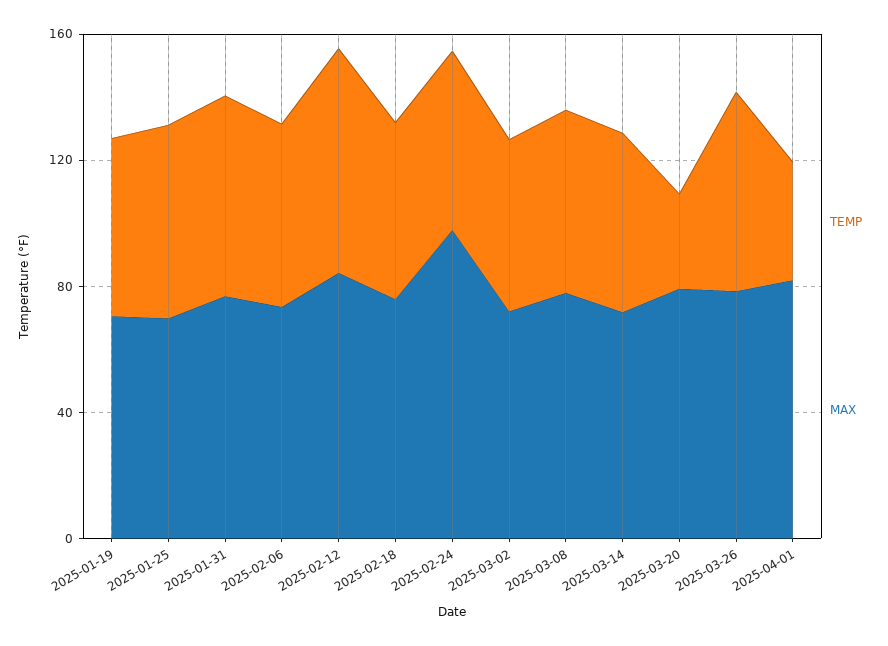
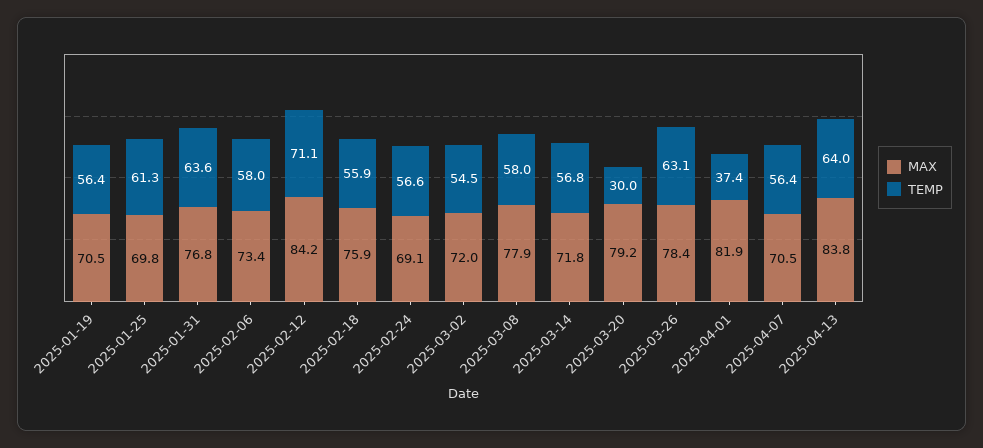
MAX, 2025-02-24: 100 -> 69.1
MAX, 2025-04-07: none -> 70.5
TEMP, 2025-04-07: none -> 56.4
MAX, 2025-04-13: none -> 83.8
TEMP, 2025-04-13: none -> 64

